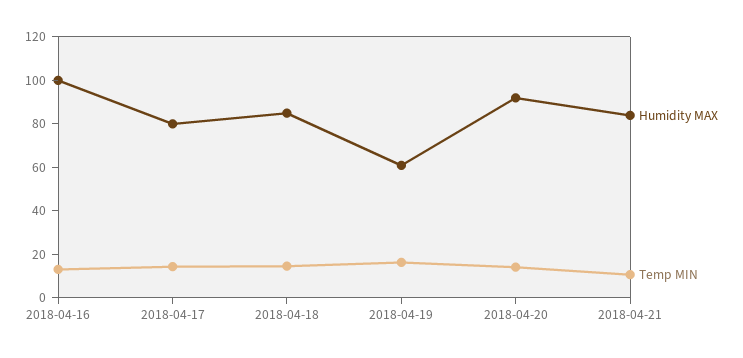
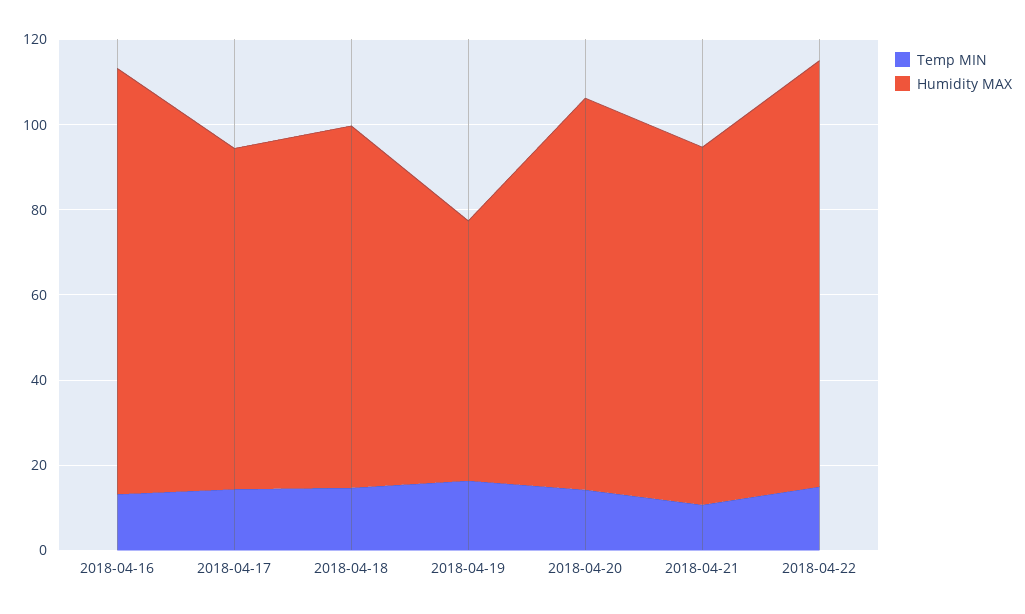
Temp MIN, 2018-04-22: none -> 15
Humidity MAX, 2018-04-22: none -> 100

